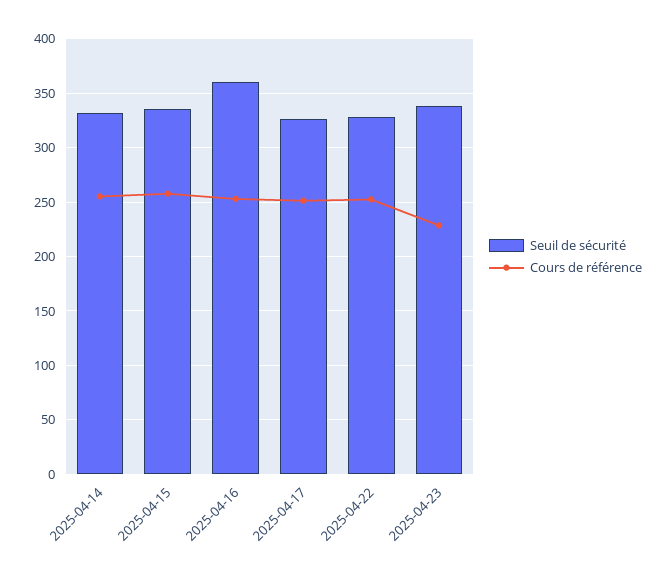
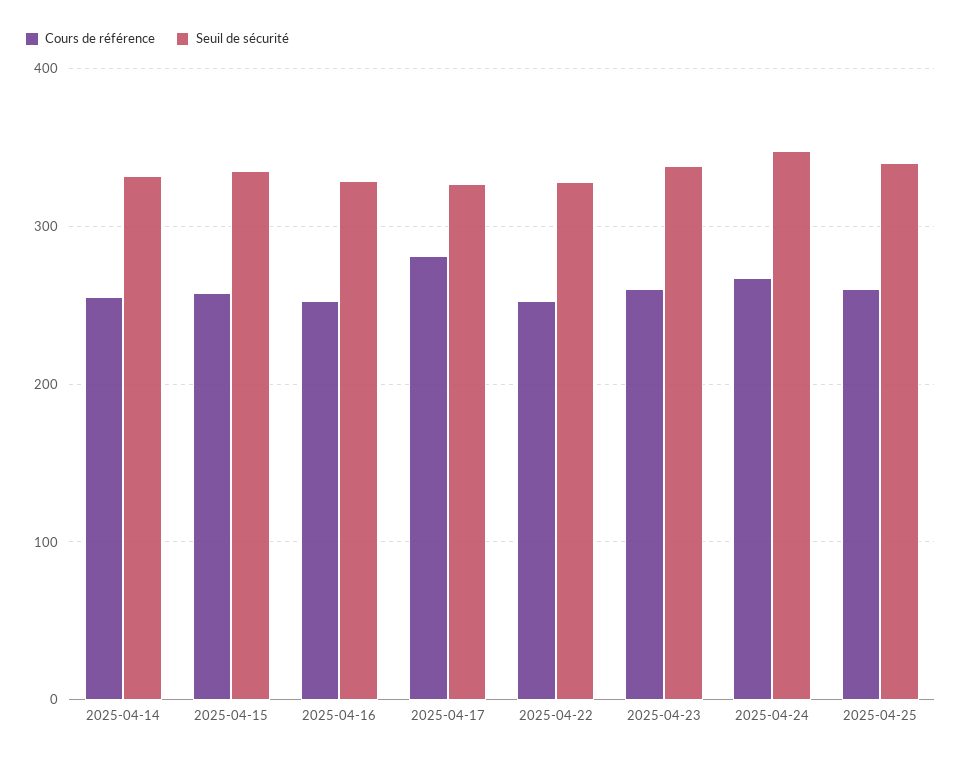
Seuil de sécurité, 2025-04-16: 360 -> 330
Cours de référence, 2025-04-17: 250 -> 280
Cours de référence, 2025-04-23: 230 -> 260
Cours de référence, 2025-04-24: none -> 270
Seuil de sécurité, 2025-04-24: none -> 350
Cours de référence, 2025-04-25: none -> 260
Seuil de sécurité, 2025-04-25: none -> 340

